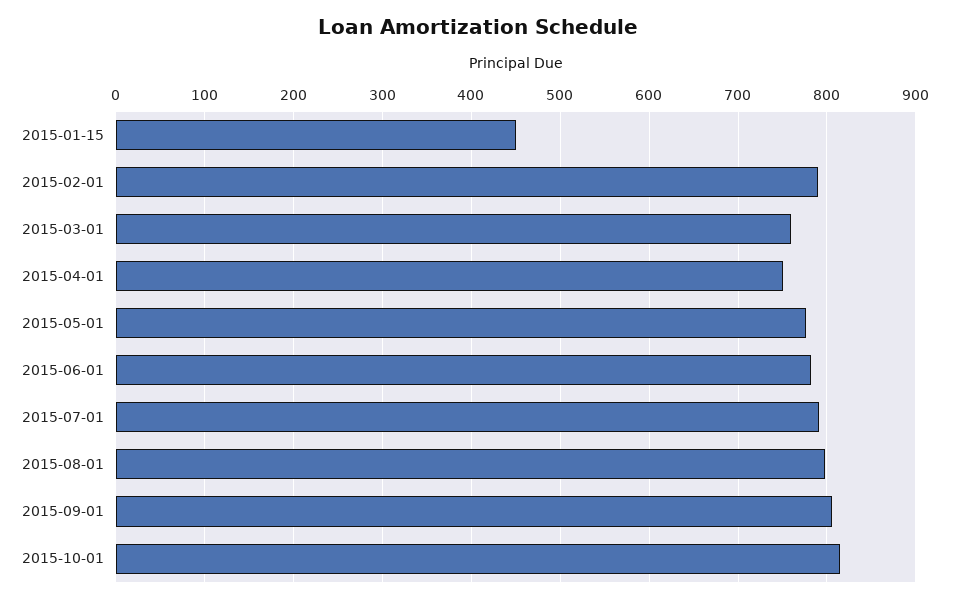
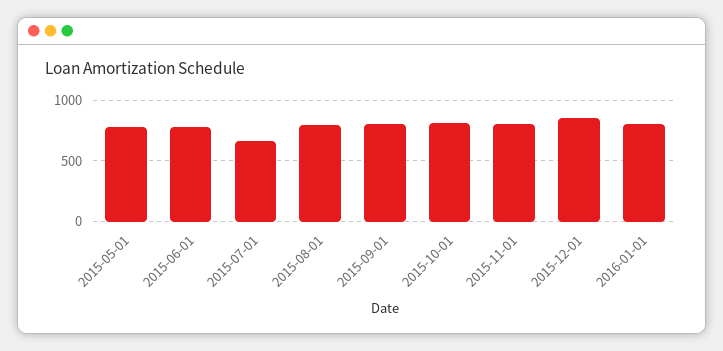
2015-01-15: 450 -> none
2015-02-01: 790 -> none
2015-03-01: 760 -> none
2015-04-01: 750 -> none
2015-07-01: 790 -> 650
2015-11-01: none -> 800
2015-12-01: none -> 850
2016-01-01: none -> 800

